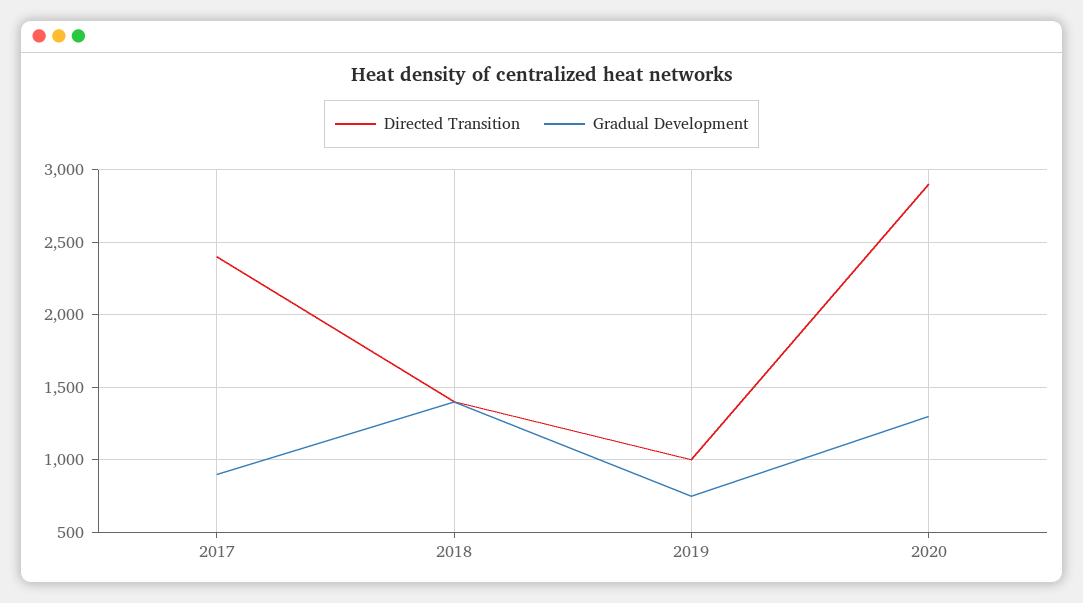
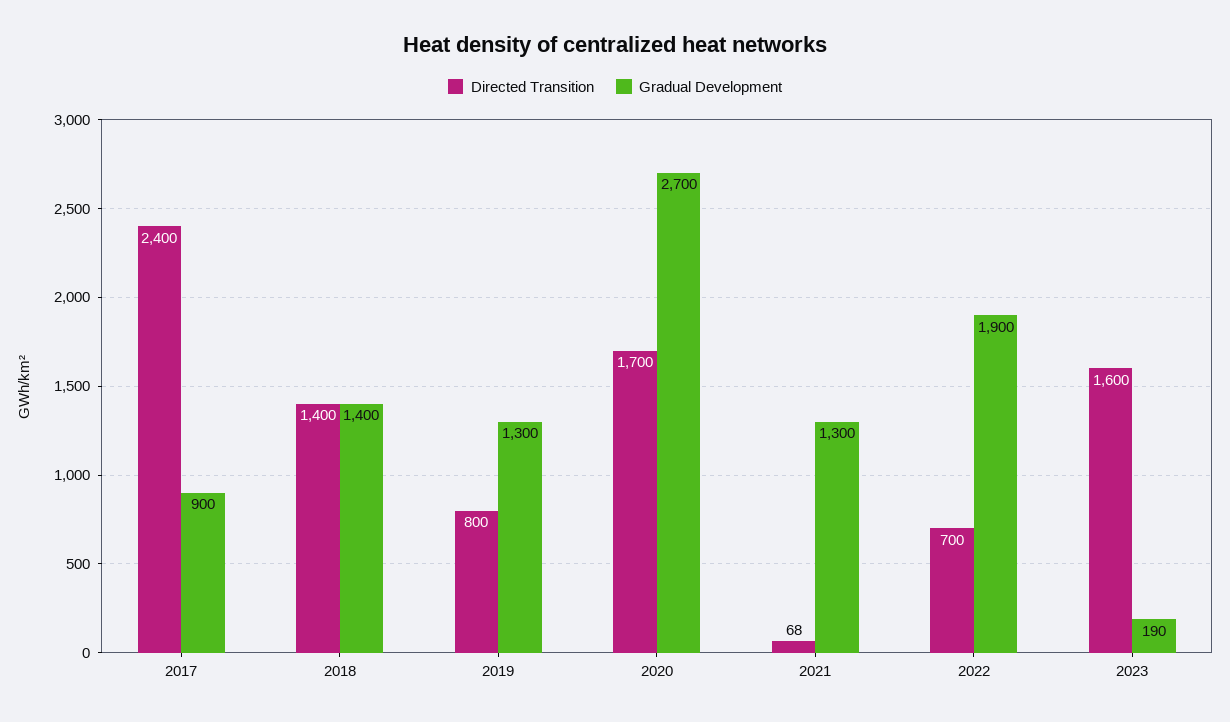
Directed Transition, 2019: 1000 -> 800
Gradual Development, 2019: 750 -> 1300
Directed Transition, 2020: 2900 -> 1700
Gradual Development, 2020: 1300 -> 2700
Directed Transition, 2021: none -> 68
Gradual Development, 2021: none -> 1300
Directed Transition, 2022: none -> 700
Gradual Development, 2022: none -> 1900
Directed Transition, 2023: none -> 1600
Gradual Development, 2023: none -> 190

